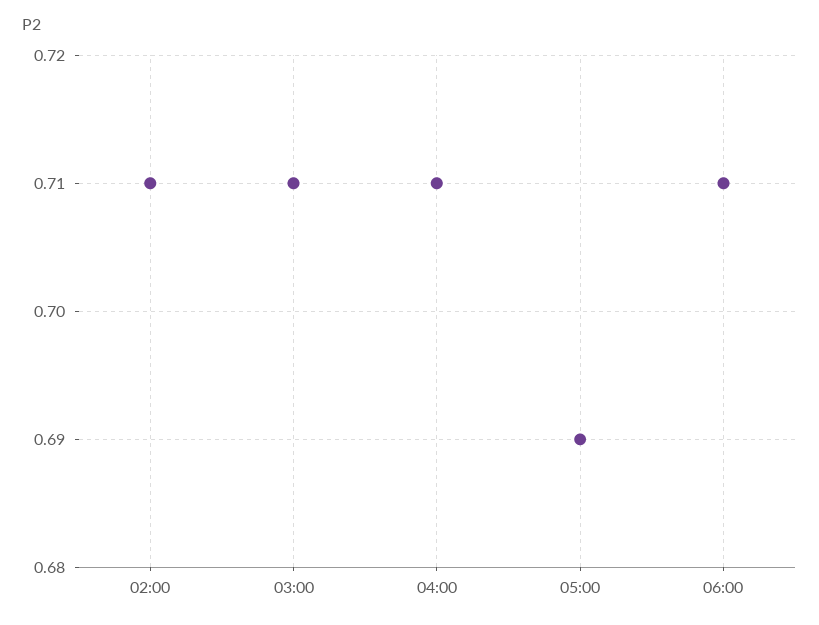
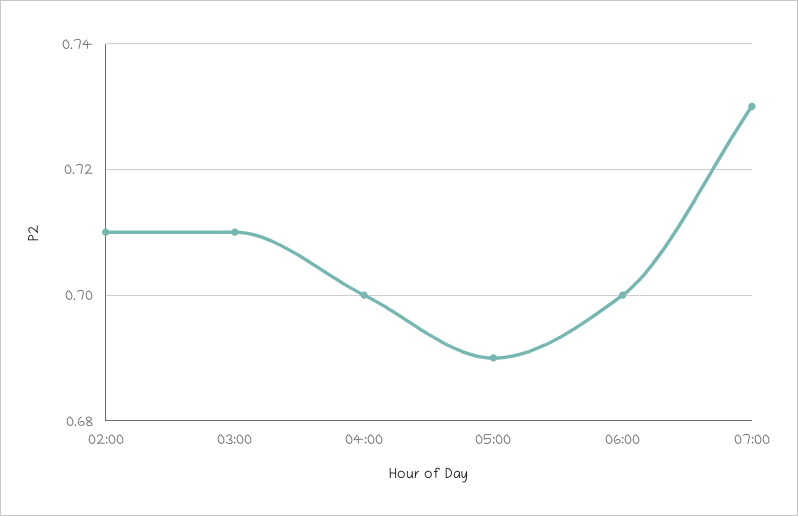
04:00: 0.71 -> 0.7
06:00: 0.71 -> 0.7
07:00: none -> 0.73

